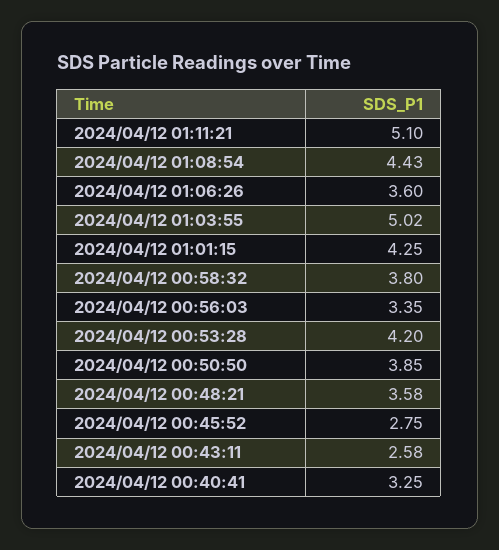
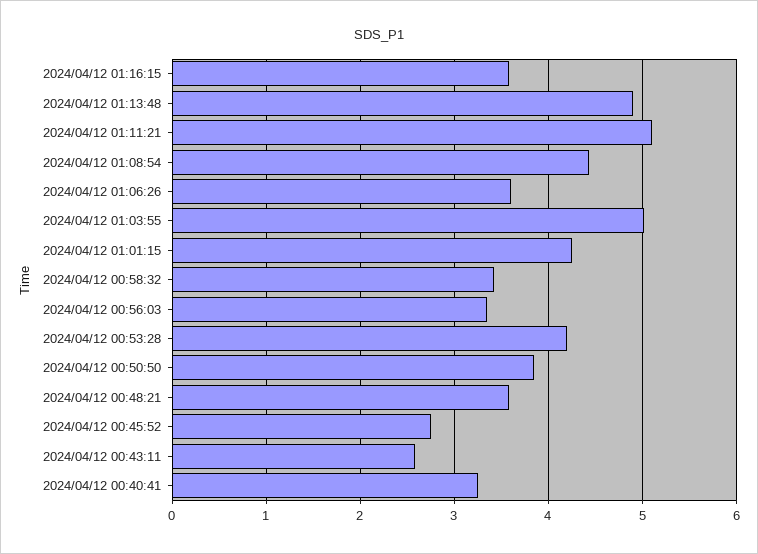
2024/04/12 00:58:32: 3.8 -> 3.4
2024/04/12 01:16:15: none -> 3.6
2024/04/12 01:13:48: none -> 4.9

